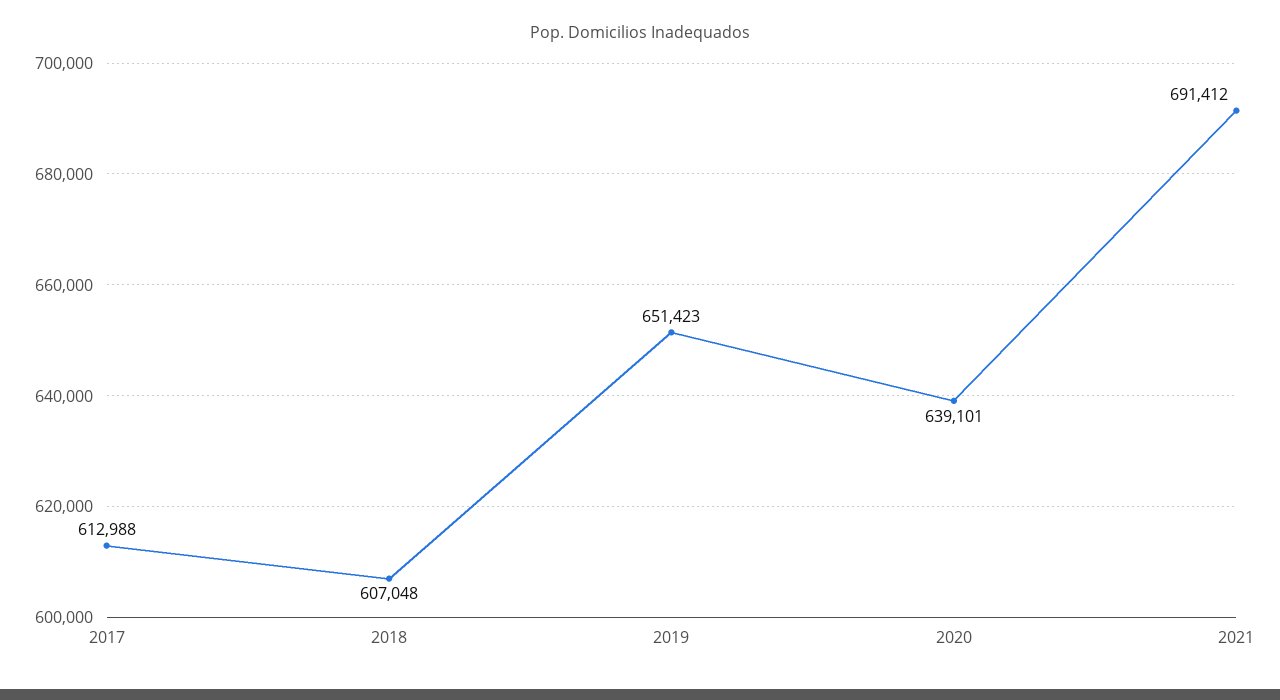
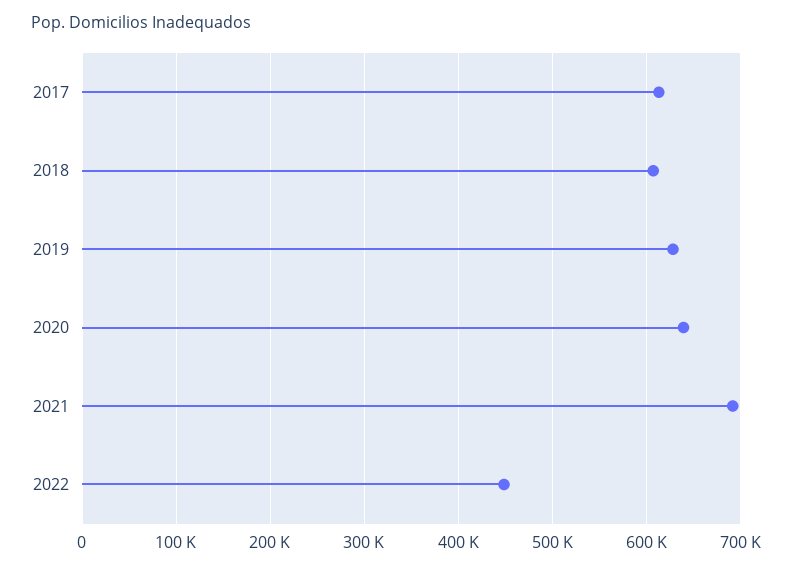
2019: 651423 -> 630000
2022: none -> 450000

